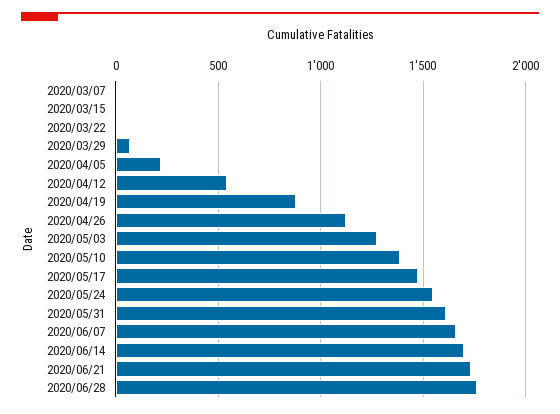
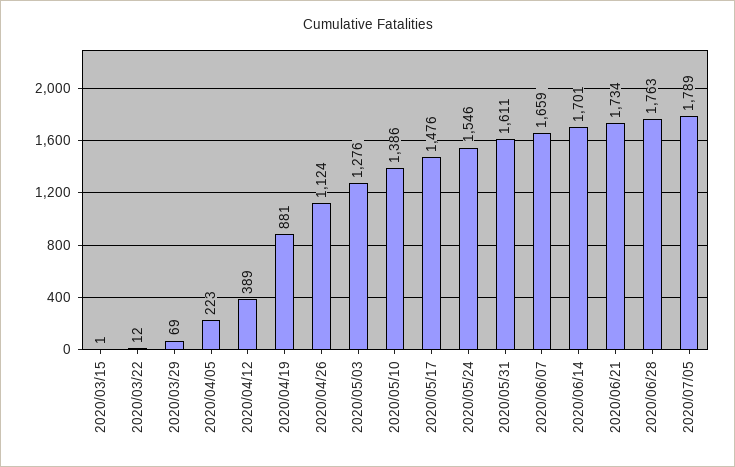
2020/03/07: 0 -> none
2020/04/12: 550 -> 389
2020/07/05: none -> 1789

